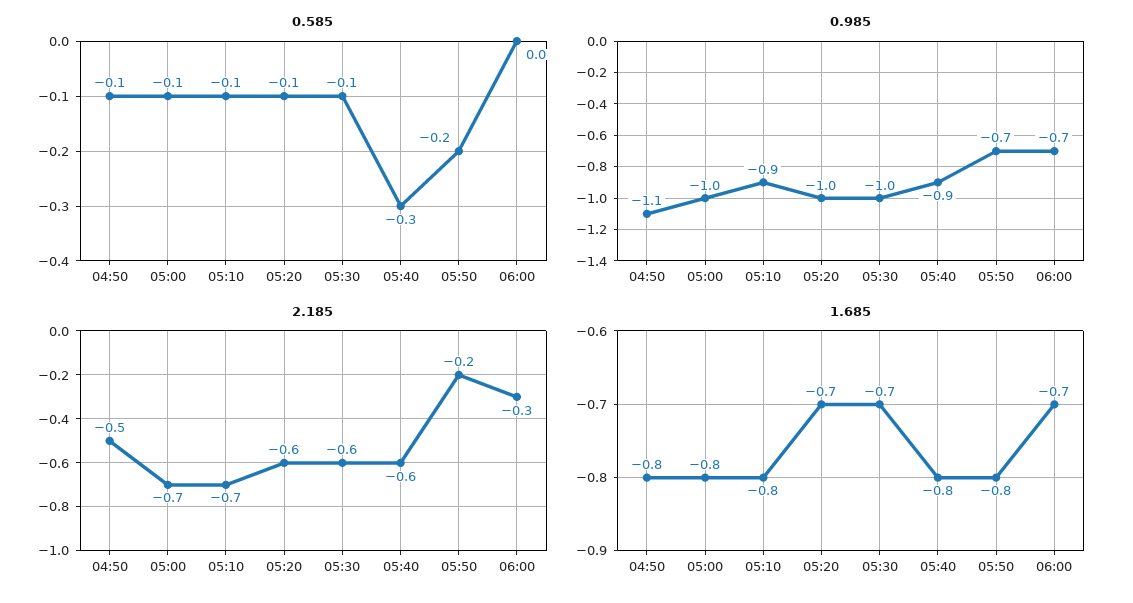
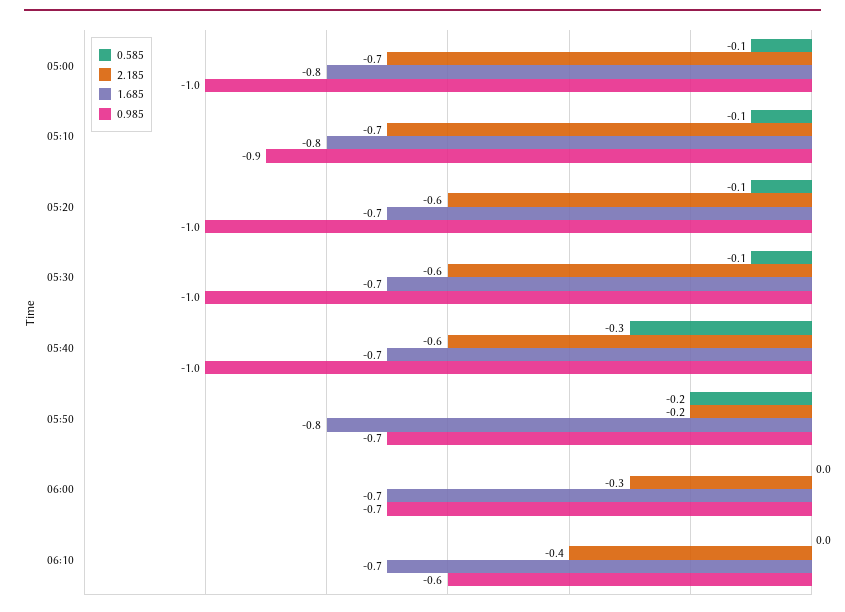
0.585, 04:50: -0.1 -> none
0.985, 04:50: -1.1 -> none
0.985, 05:40: -0.9 -> -1
2.185, 04:50: -0.5 -> none
1.685, 04:50: -0.8 -> none
1.685, 05:40: -0.8 -> -0.7
0.585, 06:10: none -> 0
2.185, 06:10: none -> -0.4
1.685, 06:10: none -> -0.7
0.985, 06:10: none -> -0.6

